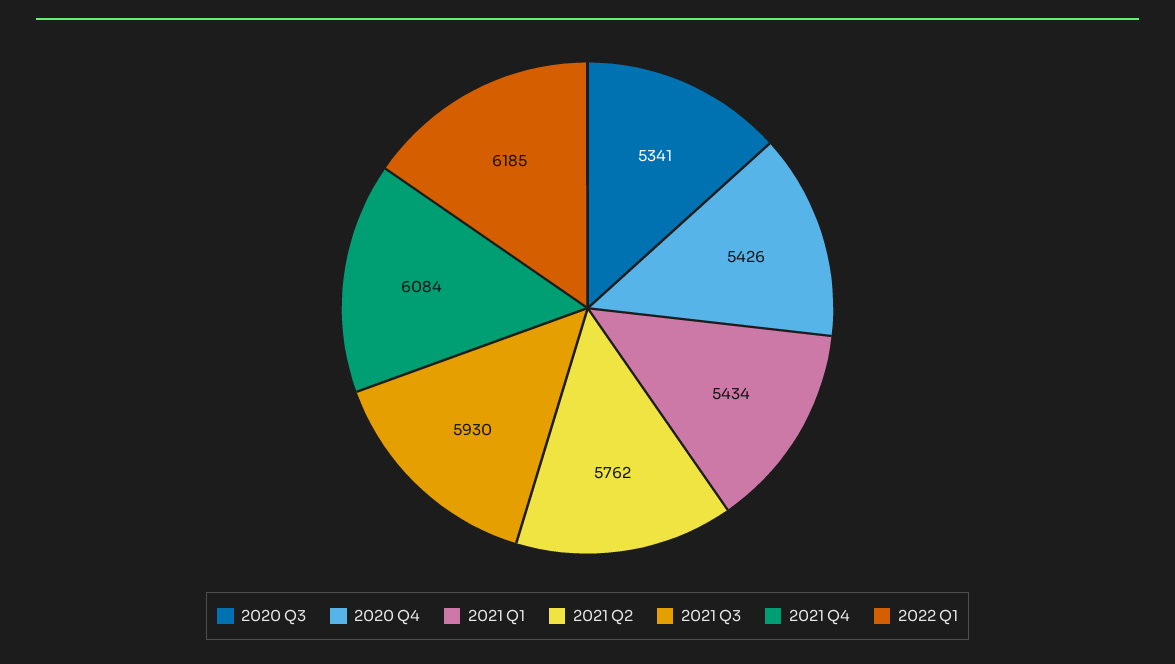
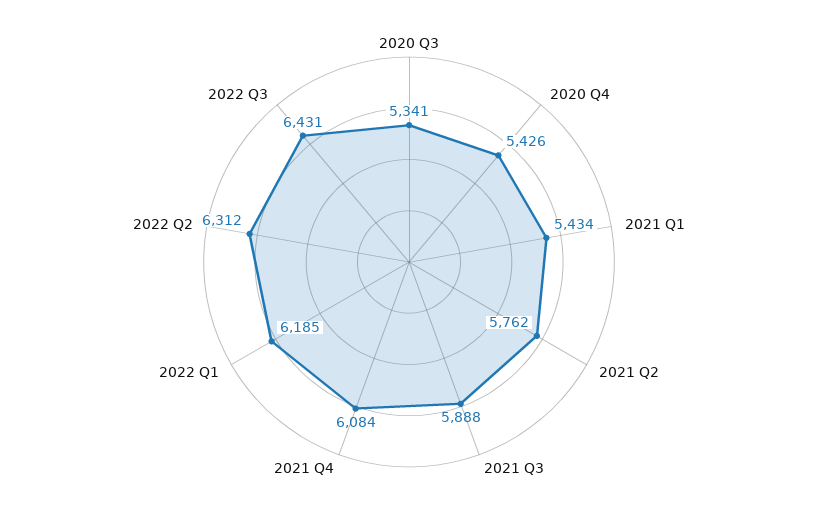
2021 Q3: 5930 -> 5888
2022 Q2: none -> 6312
2022 Q3: none -> 6431

